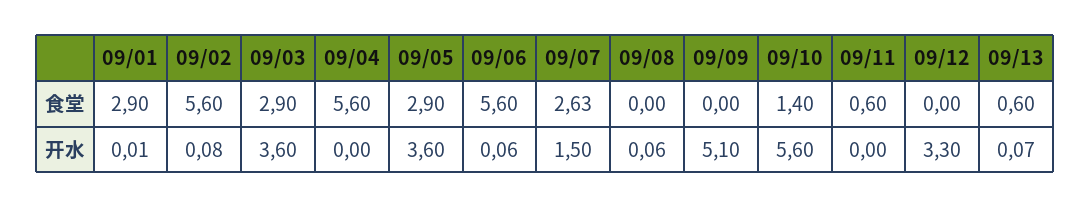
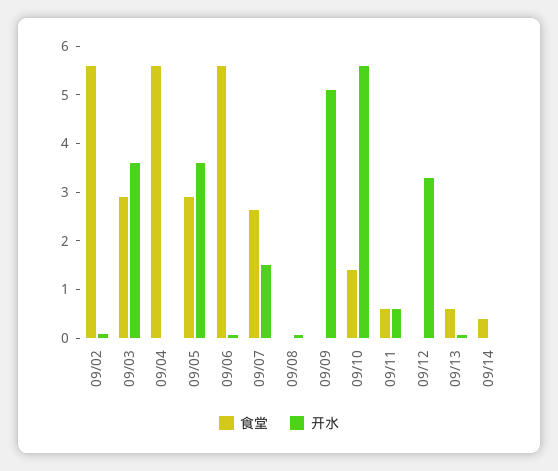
食堂, 09/01: 2.9 -> none
开水, 09/01: 0.01 -> none
开水, 09/11: 0 -> 0.6
食堂, 09/14: none -> 0.4
开水, 09/14: none -> 0

